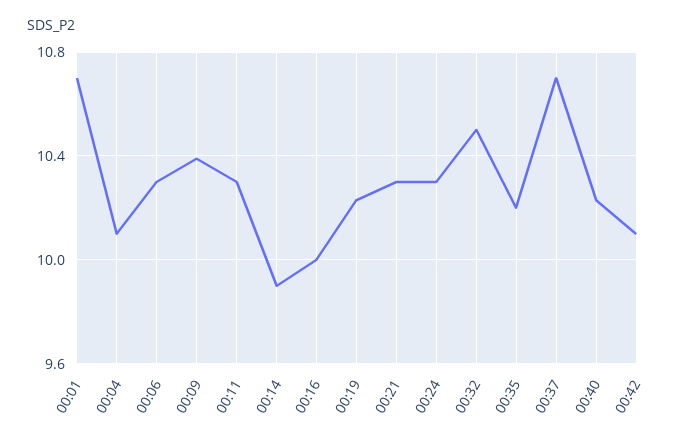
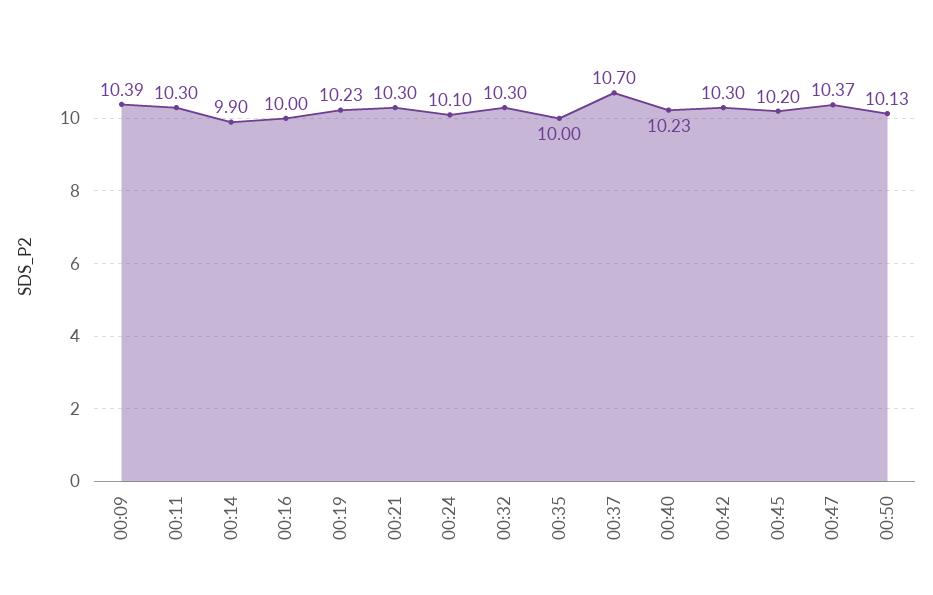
00:01: 10.7 -> none
00:04: 10.1 -> none
00:06: 10.3 -> none
00:24: 10.3 -> 10.1
00:32: 10.5 -> 10.3
00:35: 10.2 -> 10
00:42: 10.1 -> 10.3
00:45: none -> 10.2
00:47: none -> 10.37
00:50: none -> 10.13

